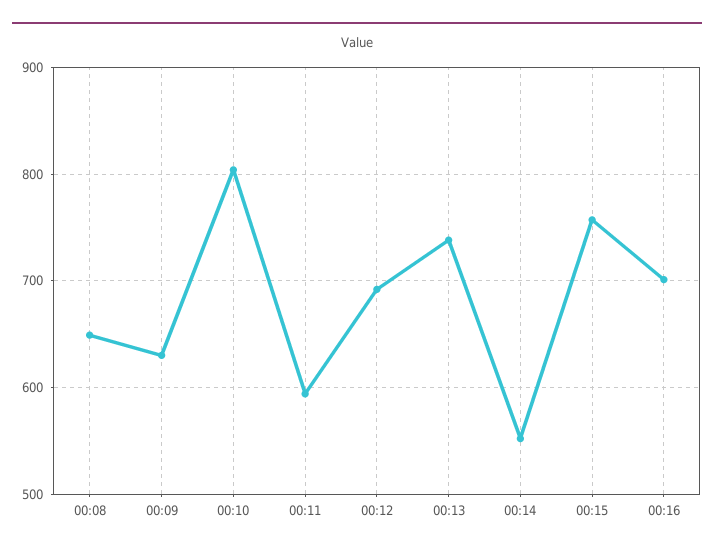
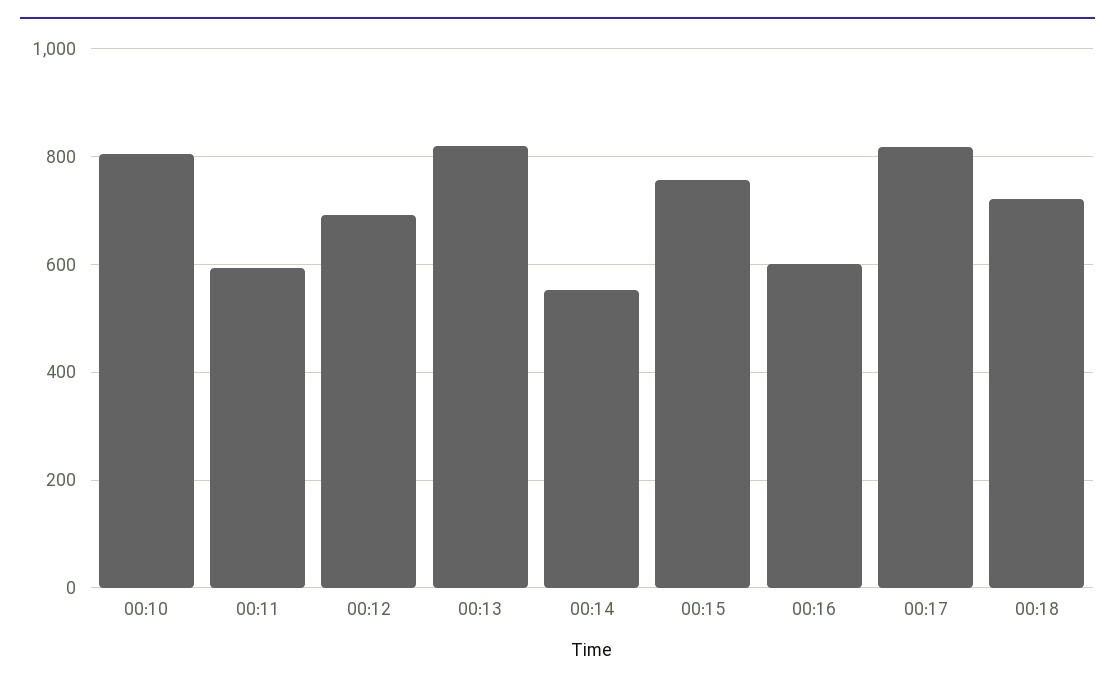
00:08: 650 -> none
00:09: 630 -> none
00:13: 740 -> 820
00:16: 700 -> 600
00:17: none -> 820
00:18: none -> 720

